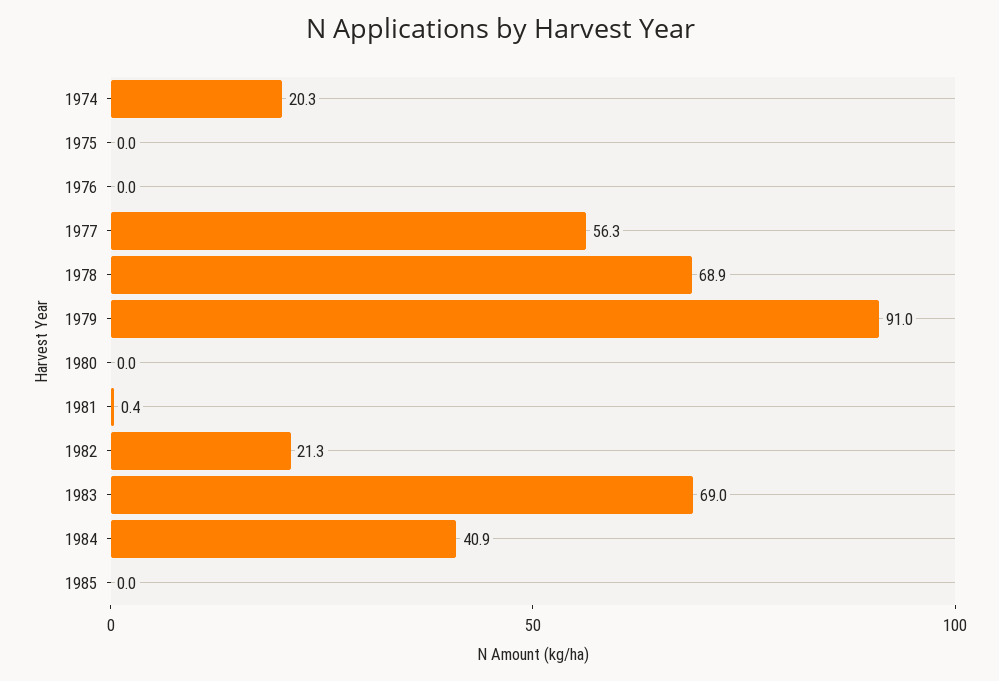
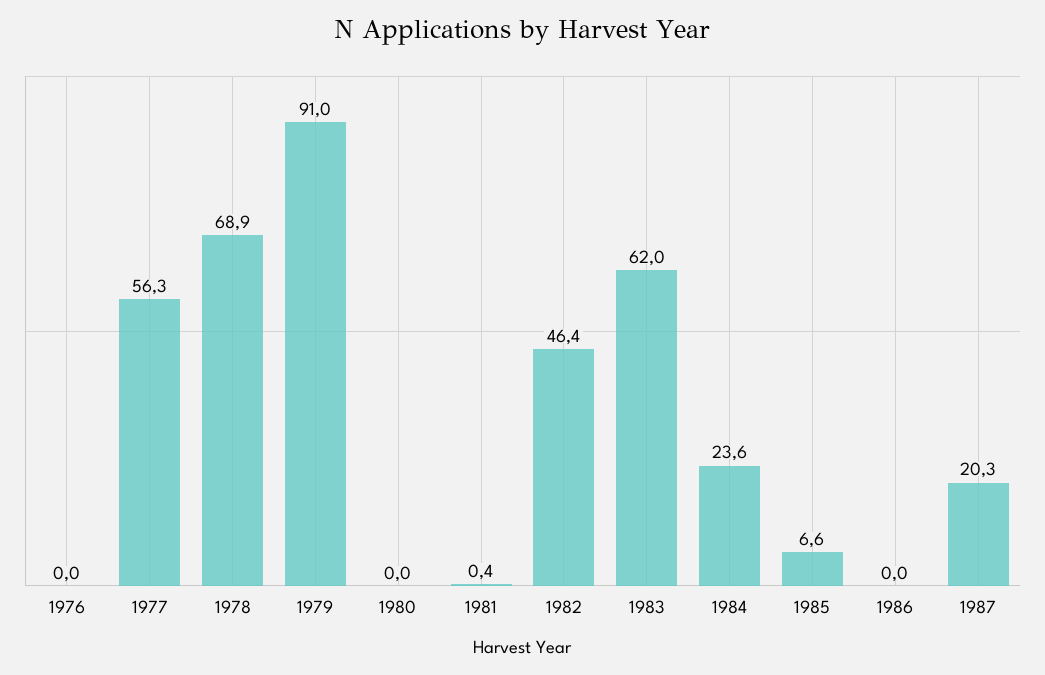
1974: 20.3 -> none
1975: 0 -> none
1982: 21.3 -> 46.4
1983: 69 -> 62
1984: 40.9 -> 23.6
1985: 0 -> 6.6
1986: none -> 0
1987: none -> 20.3

